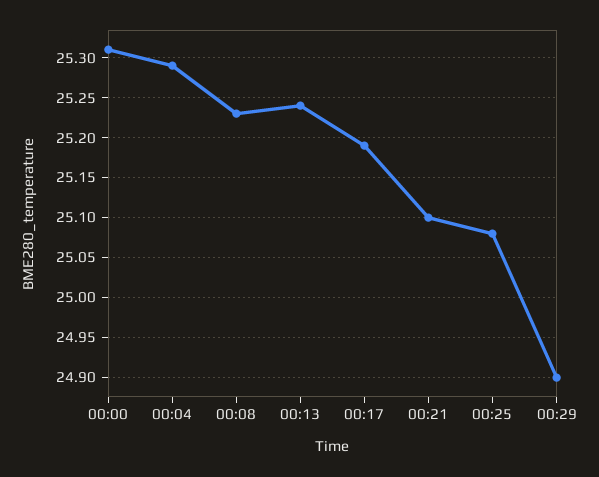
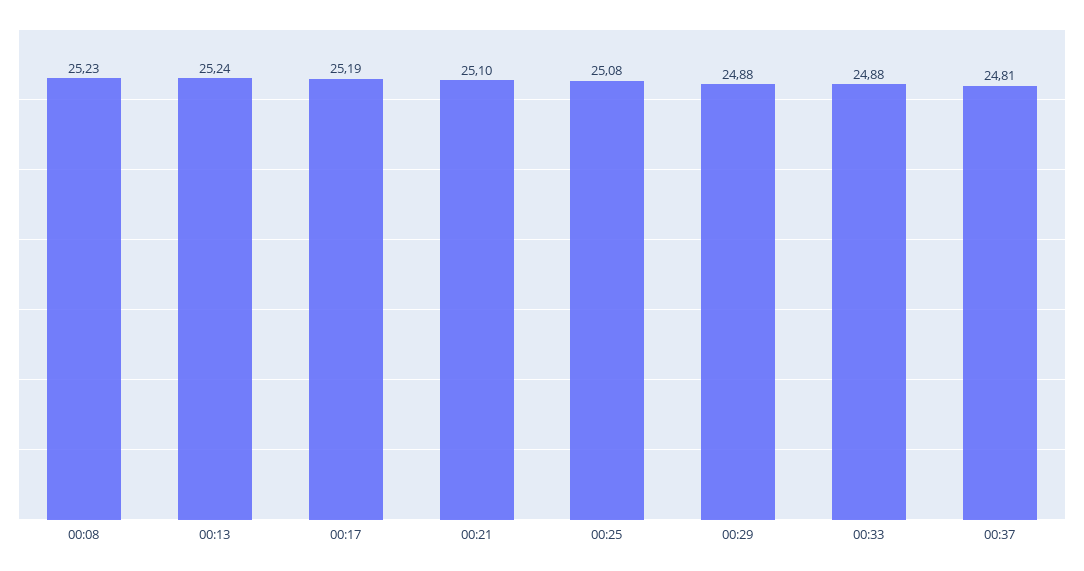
00:00: 25.31 -> none
00:04: 25.29 -> none
00:29: 24.9 -> 24.88
00:33: none -> 24.88
00:37: none -> 24.81

